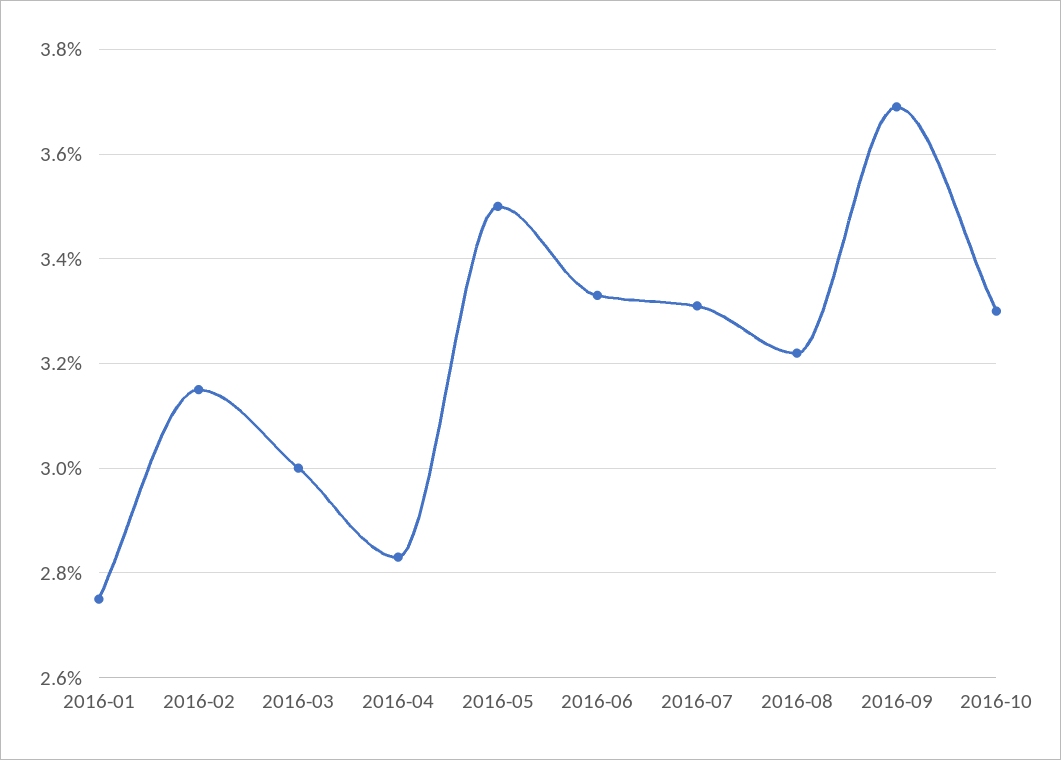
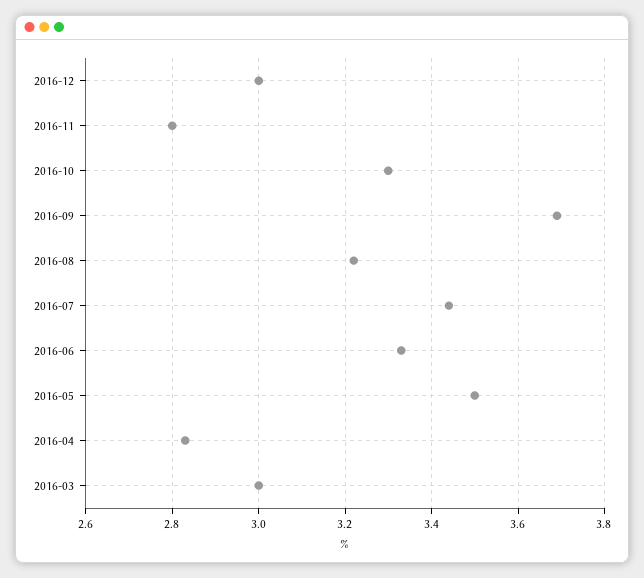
2016-01: 2.75 -> none
2016-02: 3.15 -> none
2016-07: 3.3 -> 3.45
2016-12: none -> 3
2016-11: none -> 2.8

